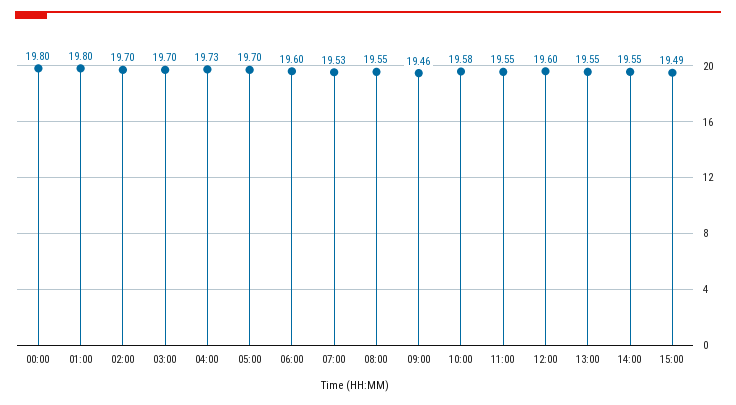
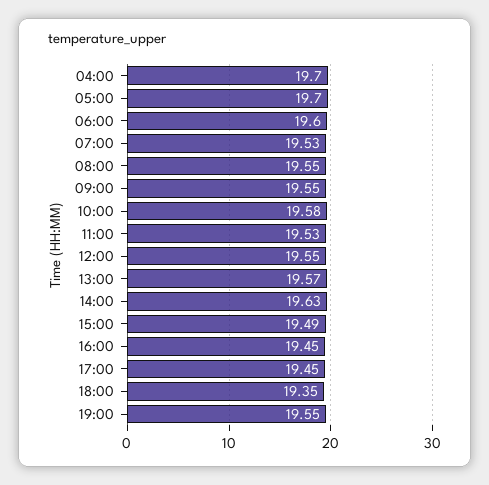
00:00: 19.8 -> none
01:00: 19.8 -> none
02:00: 19.7 -> none
03:00: 19.7 -> none
04:00: 19.73 -> 19.7
09:00: 19.46 -> 19.55
11:00: 19.55 -> 19.53
12:00: 19.6 -> 19.55
13:00: 19.55 -> 19.57
14:00: 19.55 -> 19.63
16:00: none -> 19.45
17:00: none -> 19.45
18:00: none -> 19.35
19:00: none -> 19.55

